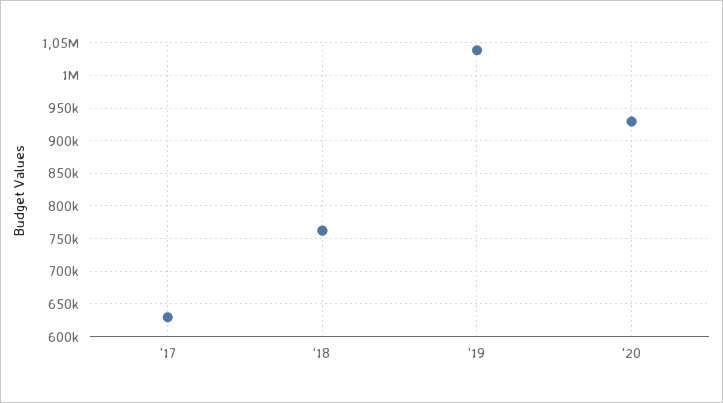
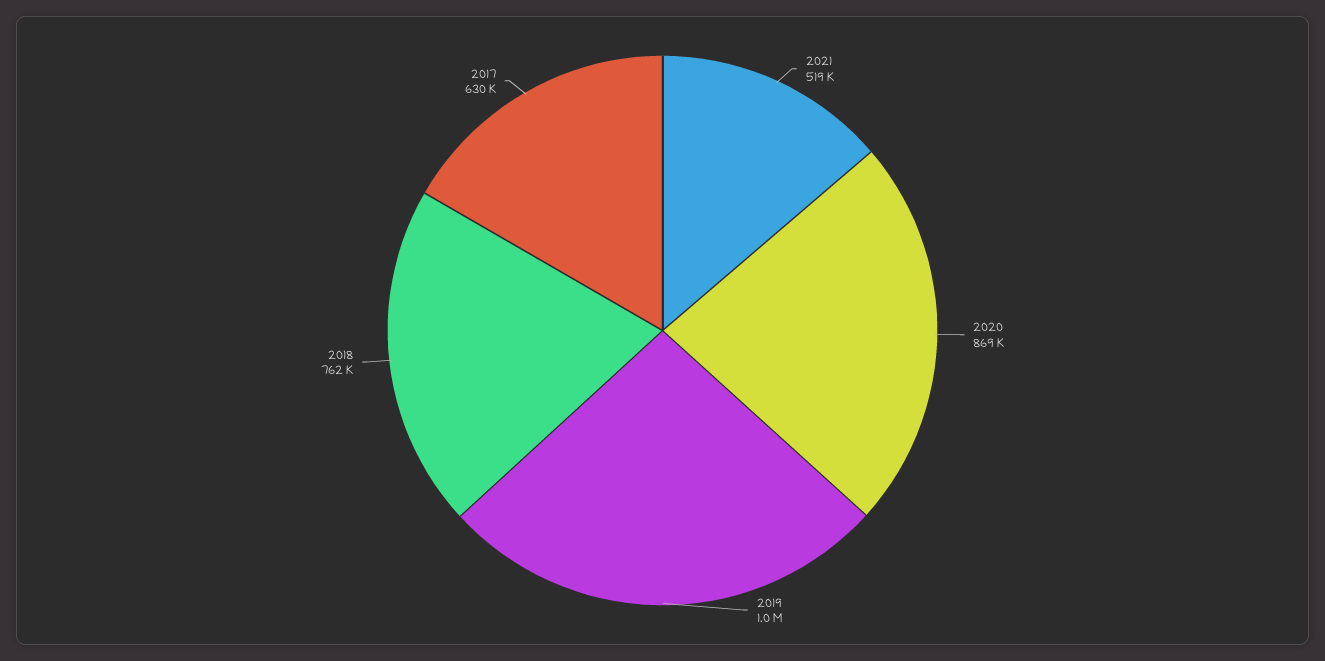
'20: 930000 -> 869000
2021: none -> 519000

